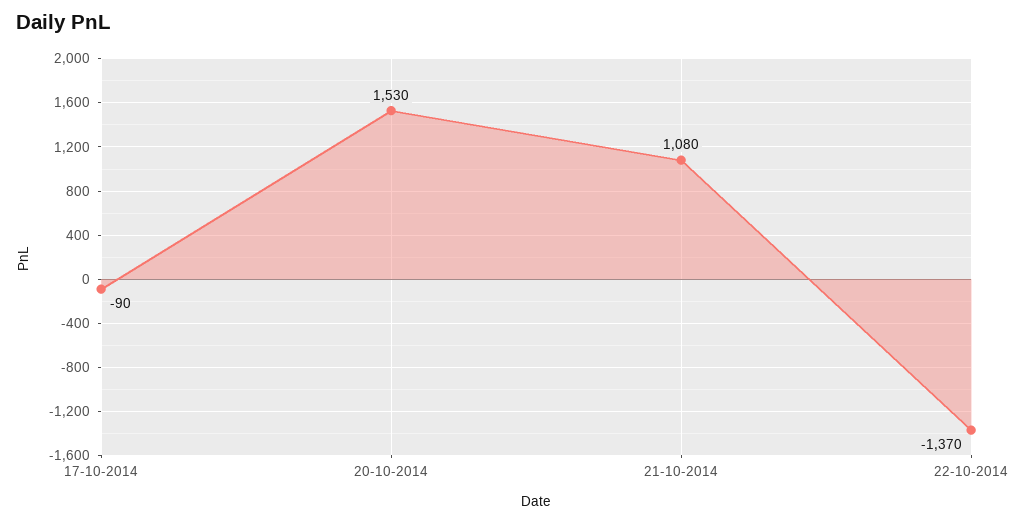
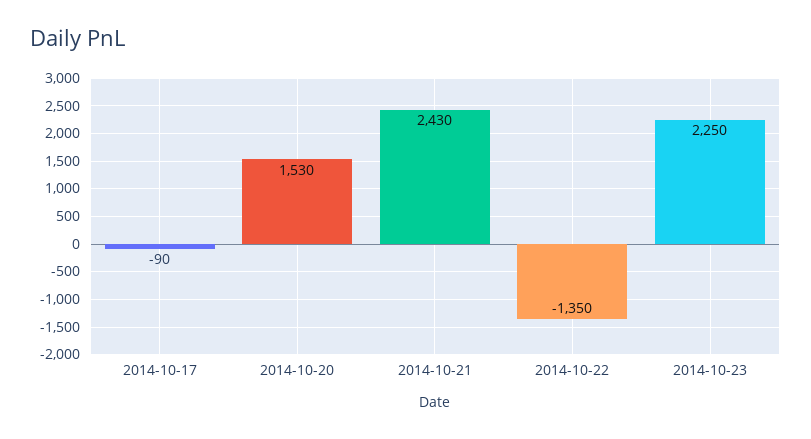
21-10-2014: 1080 -> 2430
22-10-2014: -1370 -> -1350
2014-10-23: none -> 2250

